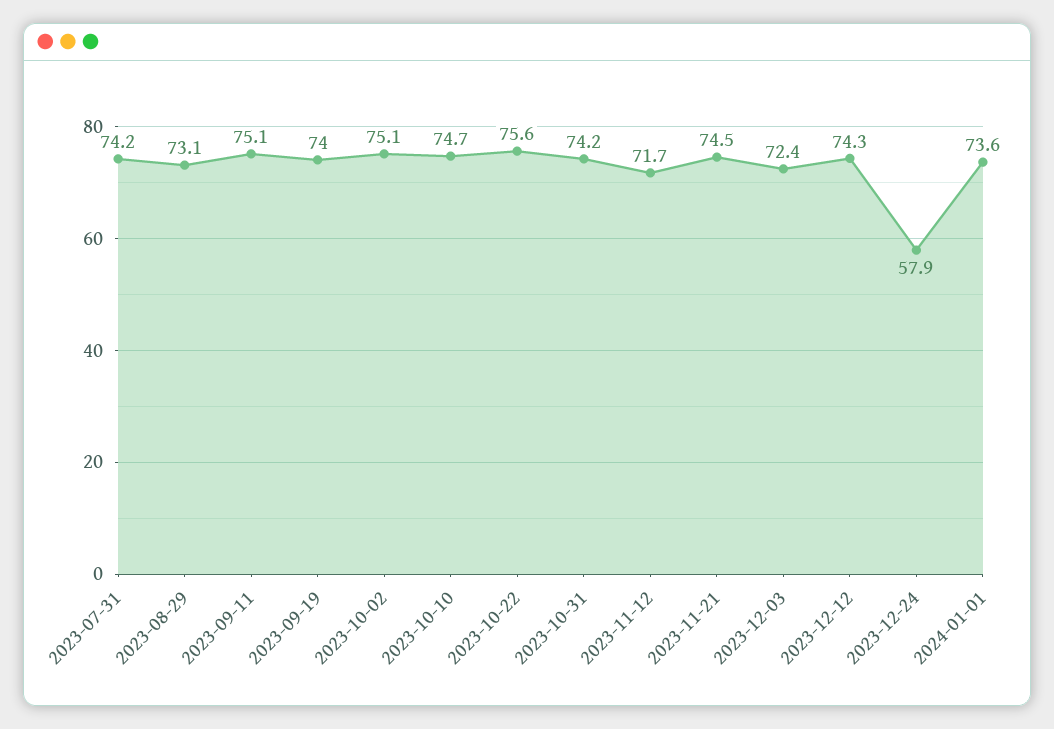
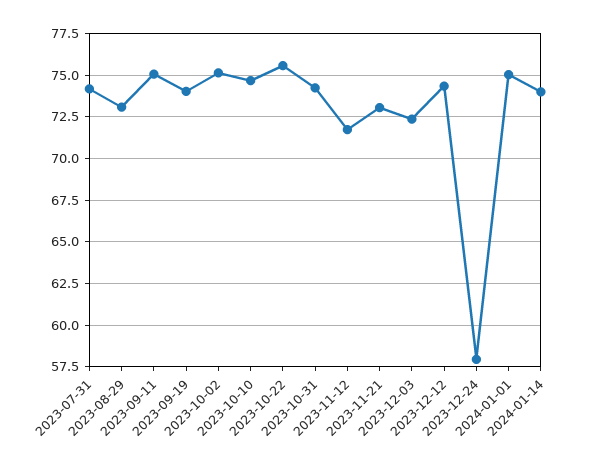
2023-11-21: 74.5 -> 73
2024-01-01: 73.6 -> 75
2024-01-14: none -> 74

